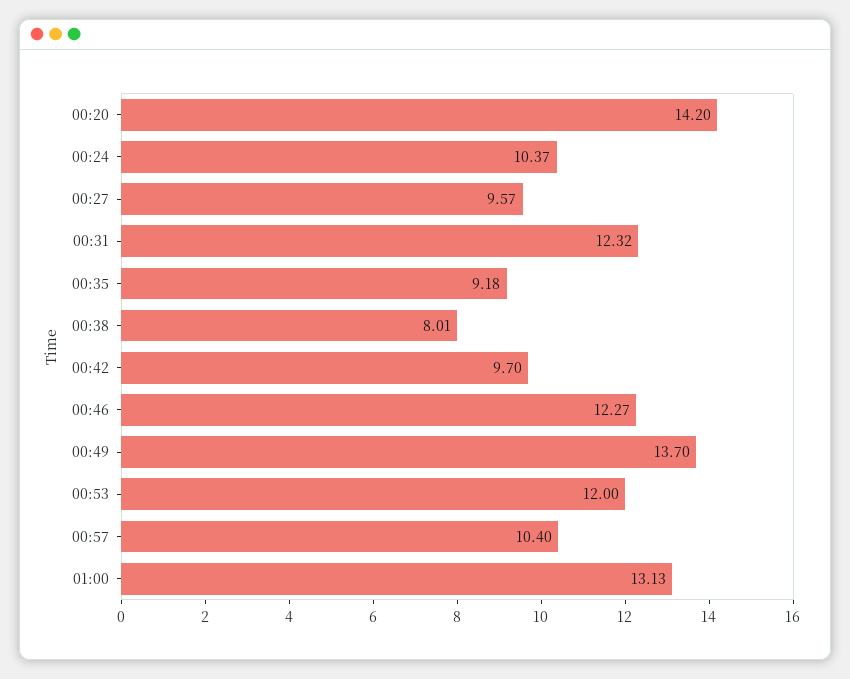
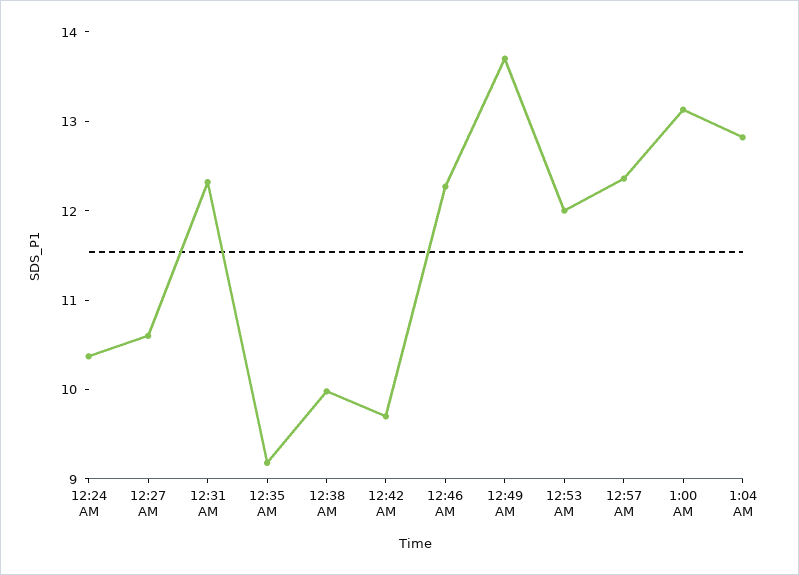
00:20: 14.2 -> none
00:27: 9.57 -> 10.6
00:38: 8.01 -> 10
00:57: 10.4 -> 12.4
1:04 AM: none -> 12.8

